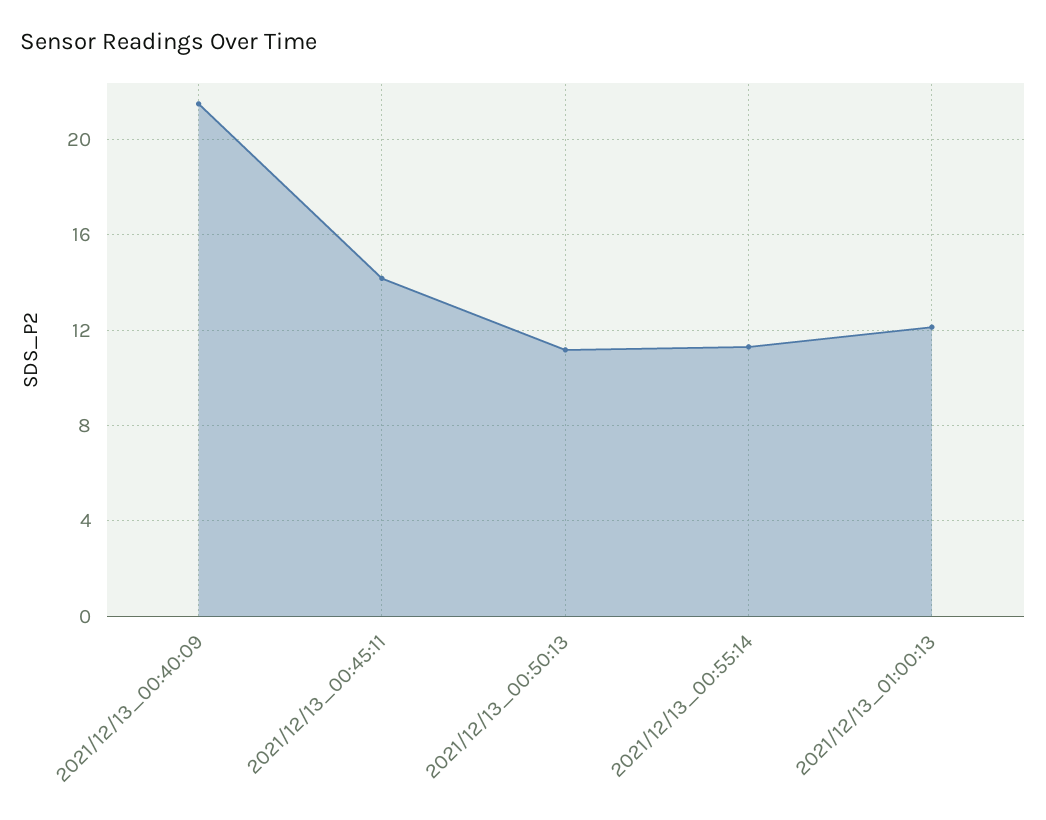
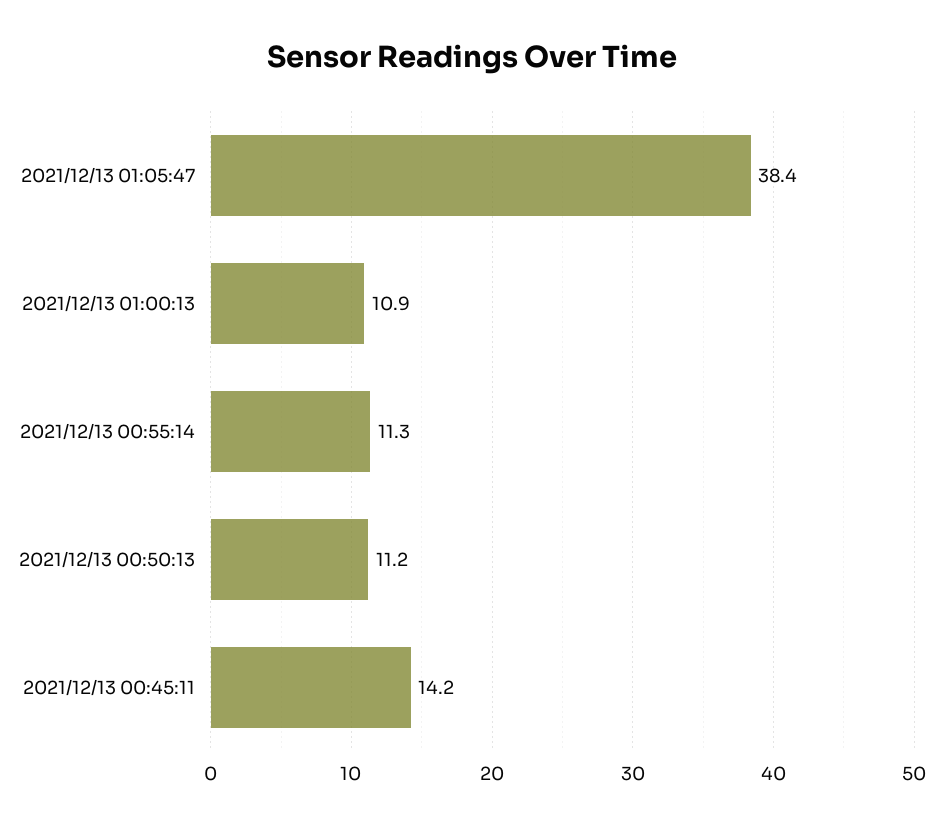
2021/12/13_00:40:09: 21.5 -> none
2021/12/13_01:00:13: 12 -> 10.9
2021/12/13 01:05:47: none -> 38.4

